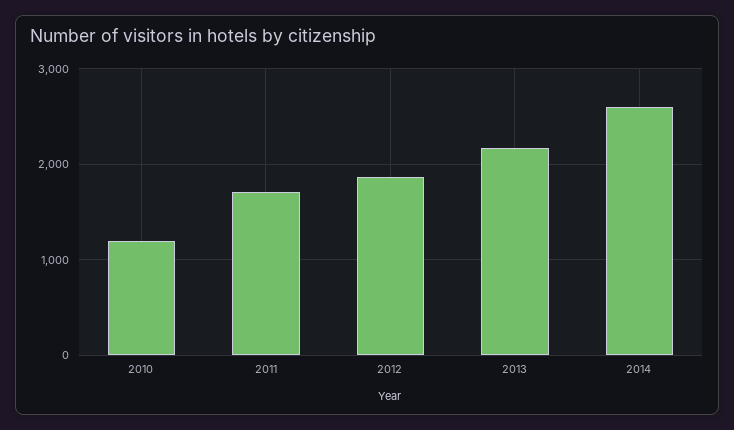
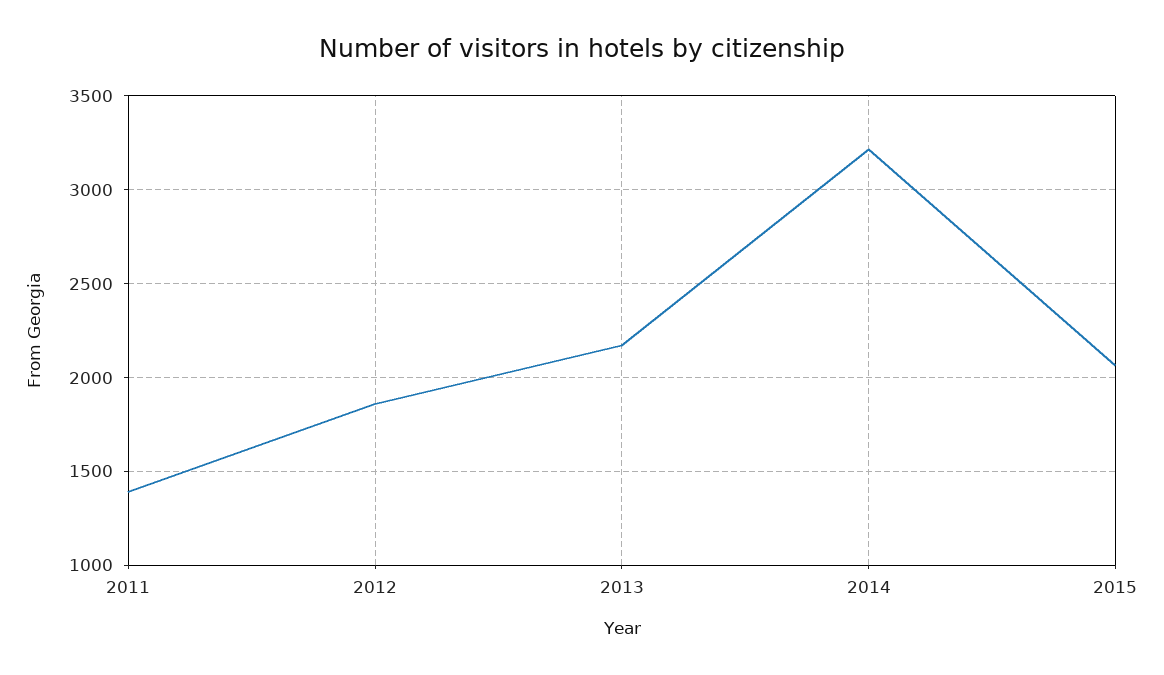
2010: 1200 -> none
2011: 1700 -> 1400
2014: 2600 -> 3200
2015: none -> 2050

